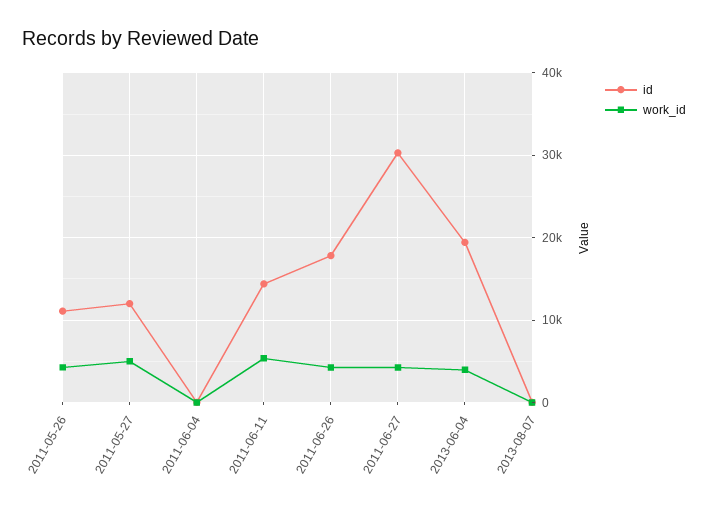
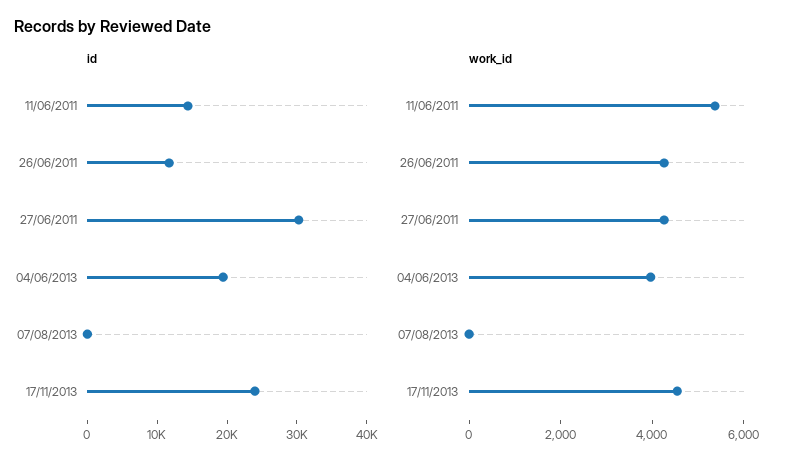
id, 2011-05-26: 11000 -> none
work_id, 2011-05-26: 4000 -> none
id, 2011-05-27: 12000 -> none
work_id, 2011-05-27: 5000 -> none
id, 2011-06-04: 0 -> none
work_id, 2011-06-04: 0 -> none
id, 2011-06-26: 18000 -> 12000
id, 17/11/2013: none -> 24000
work_id, 17/11/2013: none -> 4500

